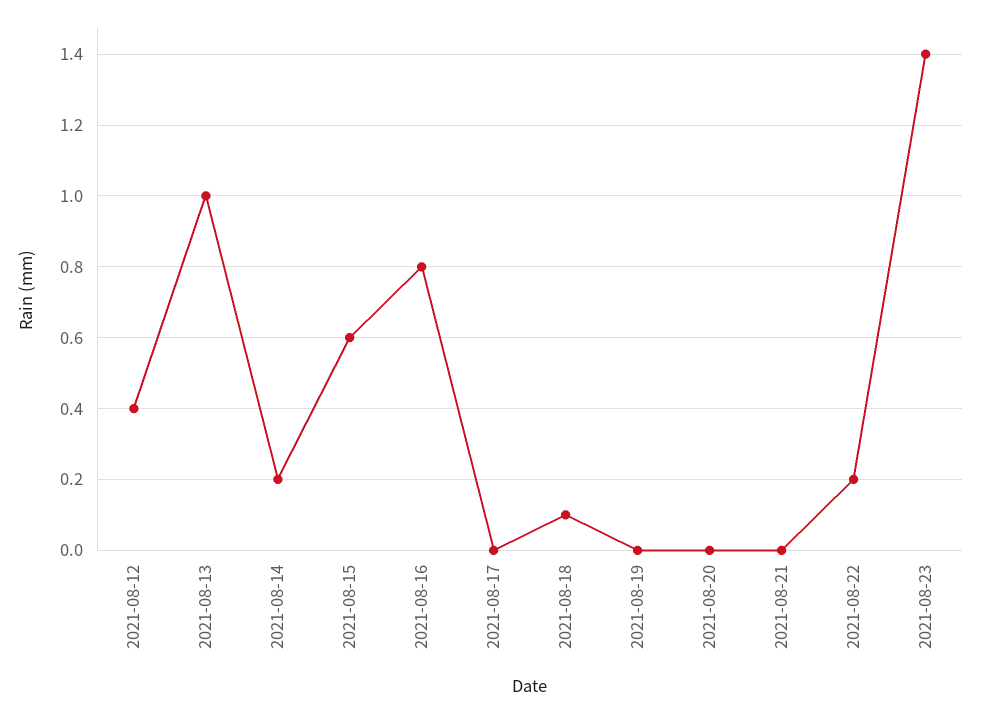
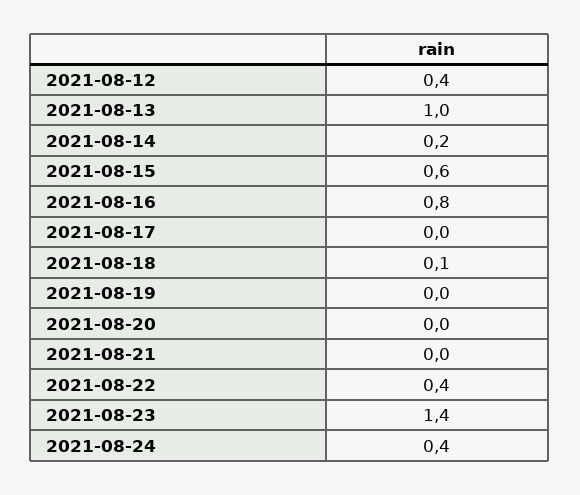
2021-08-22: 0.2 -> 0.4
2021-08-24: none -> 0.4

